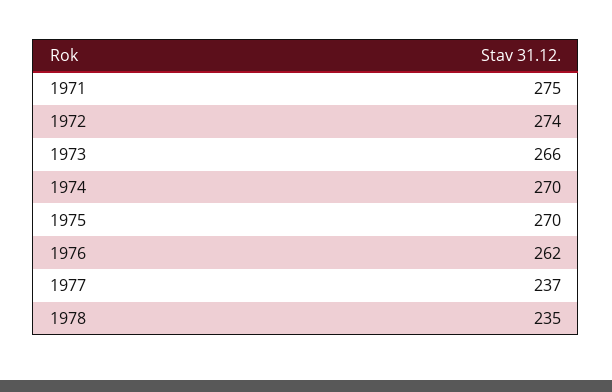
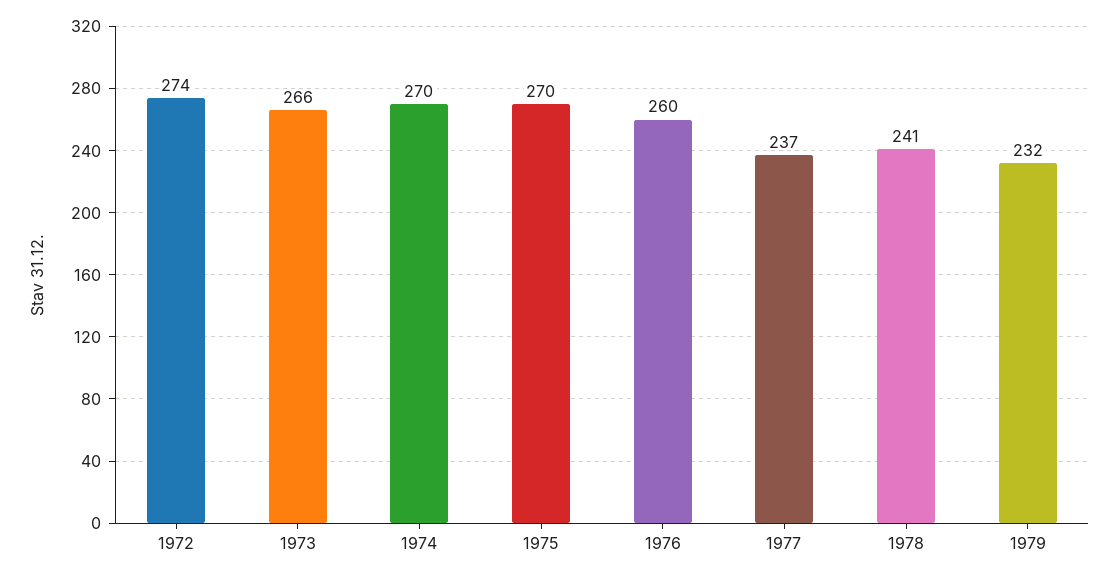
1971: 275 -> none
1976: 262 -> 260
1978: 235 -> 241
1979: none -> 232

